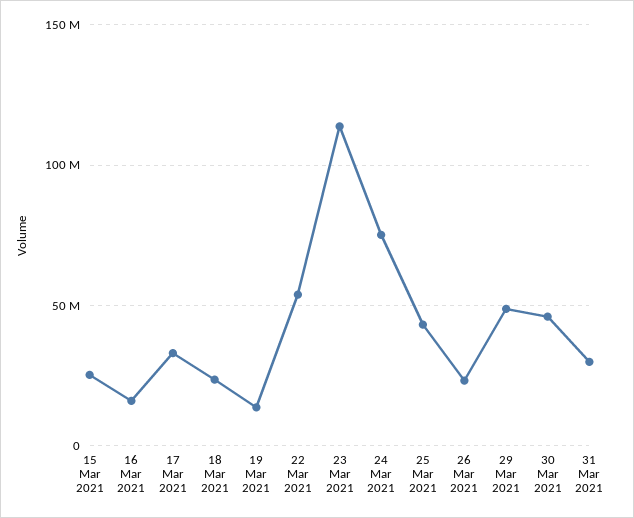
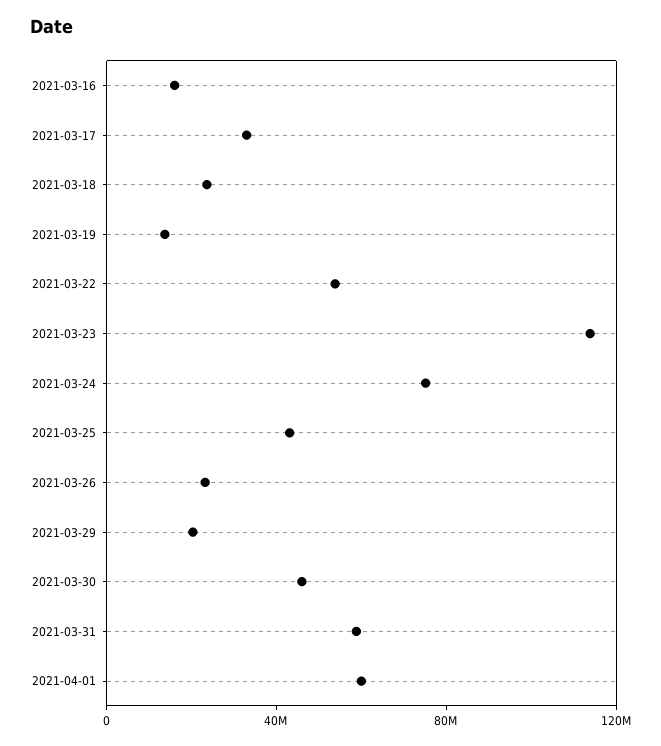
15 Mar 2021: 25000000 -> none
29 Mar 2021: 50000000 -> 20000000
31 Mar 2021: 30000000 -> 60000000
2021-04-01: none -> 60000000

